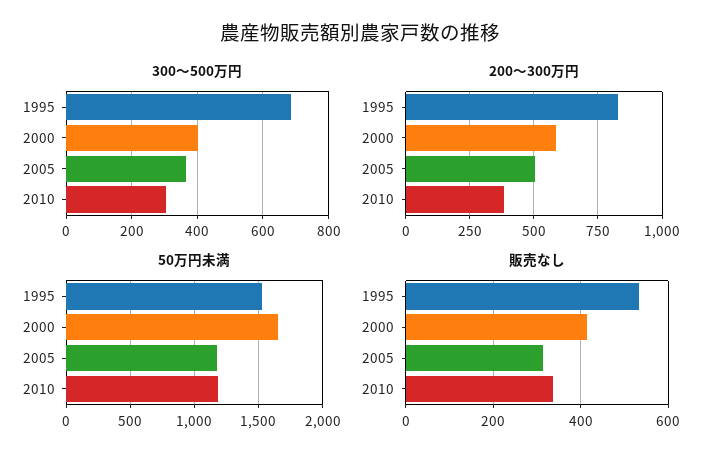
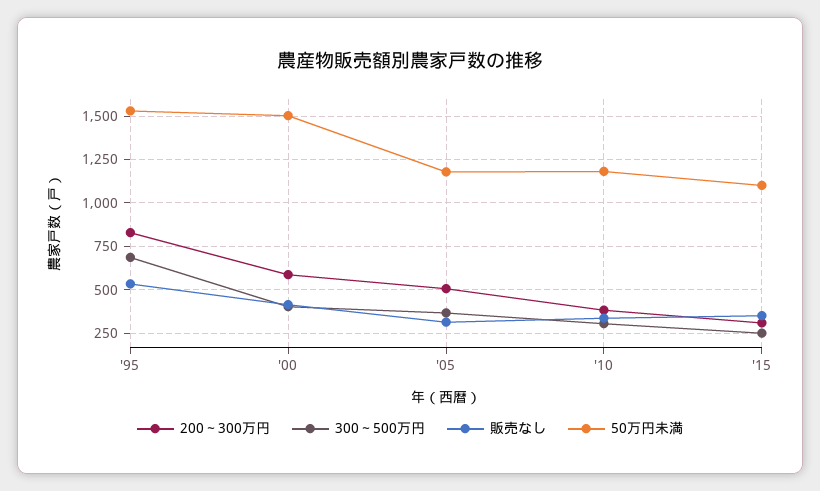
50万円未満, 2000: 1650 -> 1500
200～300万円, '15: none -> 300
300～500万円, '15: none -> 250
販売なし, '15: none -> 350
50万円未満, '15: none -> 1100

